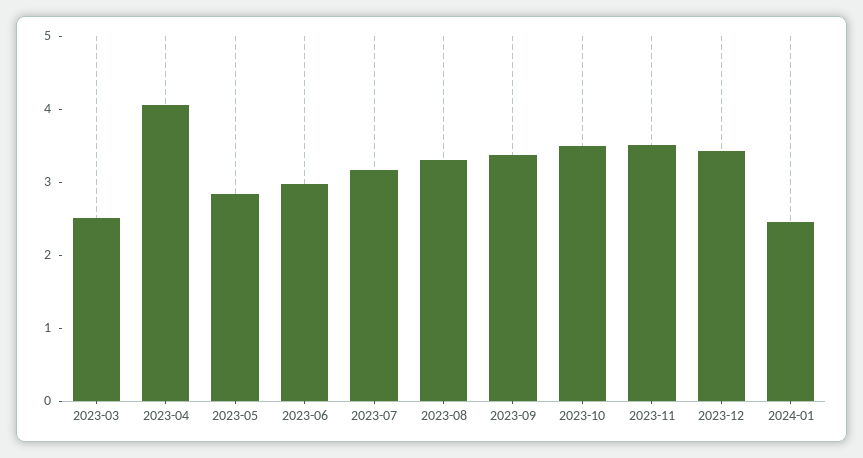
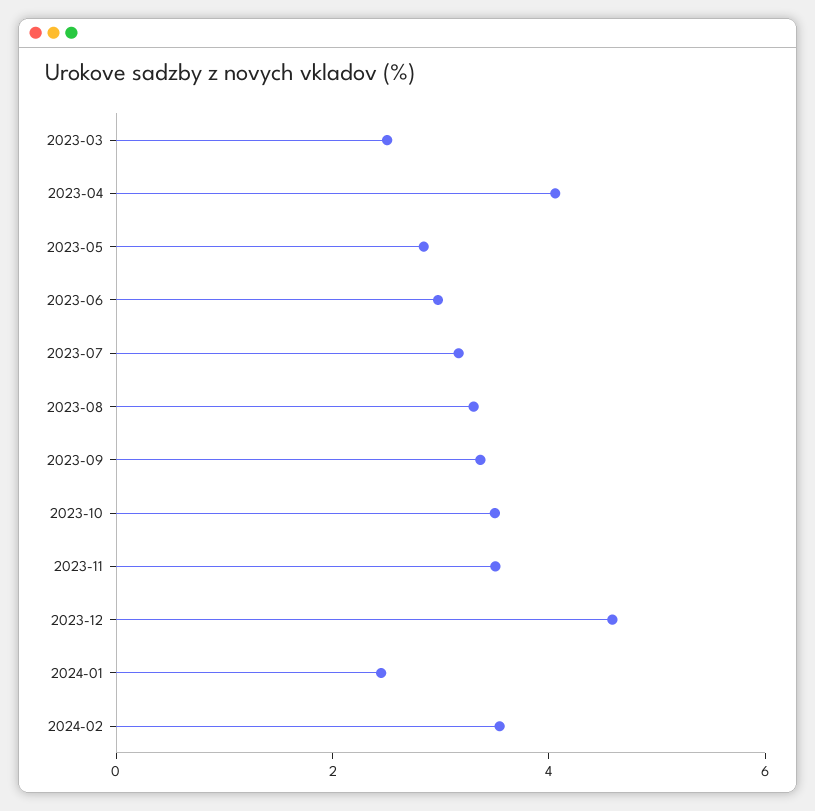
2023-12: 3.4 -> 4.5
2024-02: none -> 3.5

